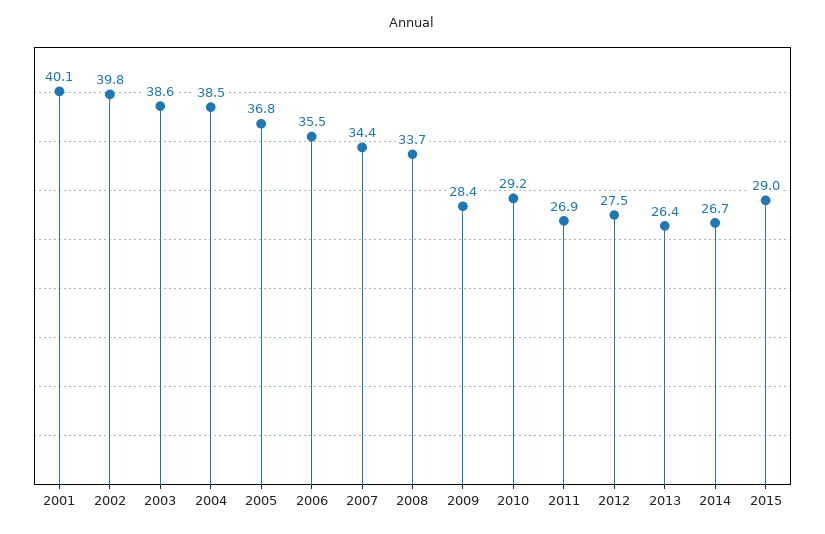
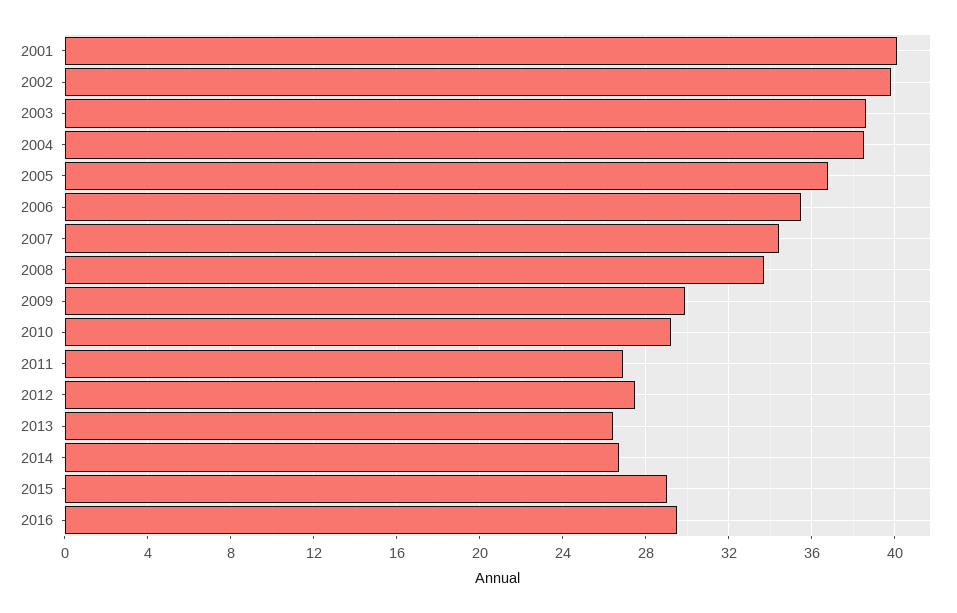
2009: 28.4 -> 30
2016: none -> 29.5

